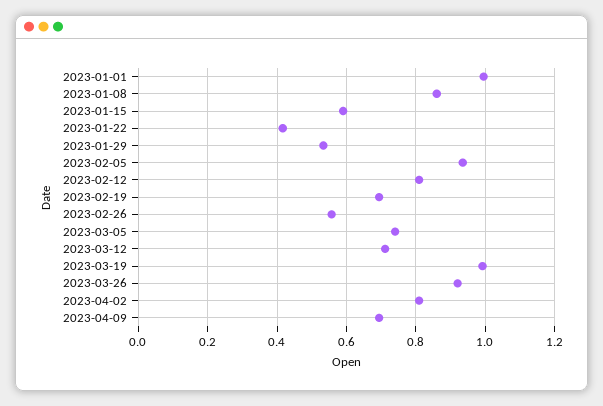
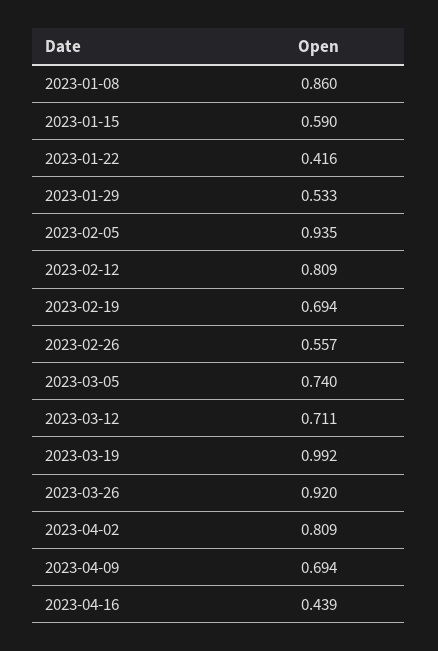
2023-01-01: 1 -> none
2023-04-16: none -> 0.439

